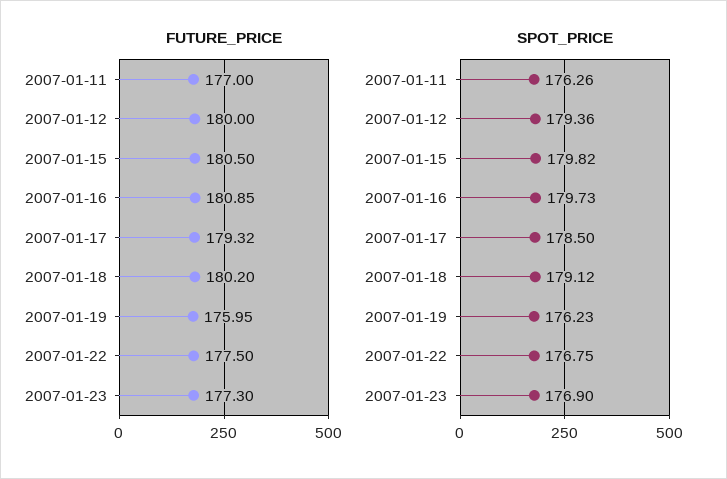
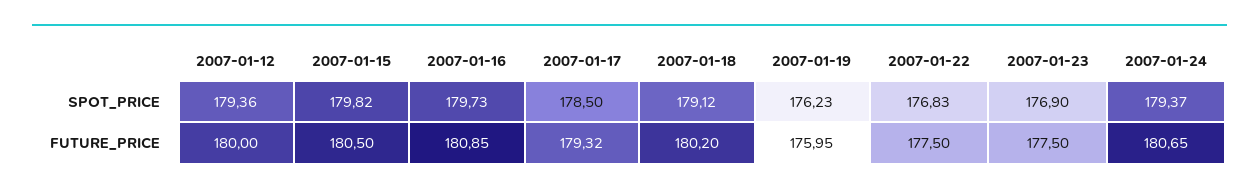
FUTURE_PRICE, 2007-01-11: 177 -> none
FUTURE_PRICE, 2007-01-23: 177.3 -> 177.5
SPOT_PRICE, 2007-01-11: 176.26 -> none
SPOT_PRICE, 2007-01-22: 176.75 -> 176.83
SPOT_PRICE, 2007-01-24: none -> 179.37
FUTURE_PRICE, 2007-01-24: none -> 180.65

